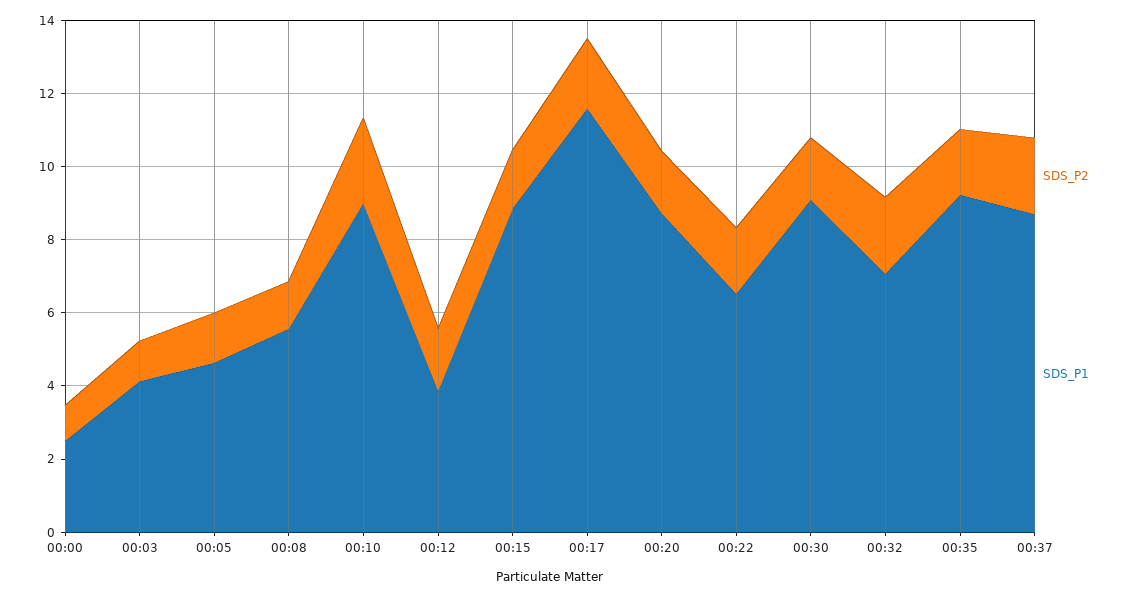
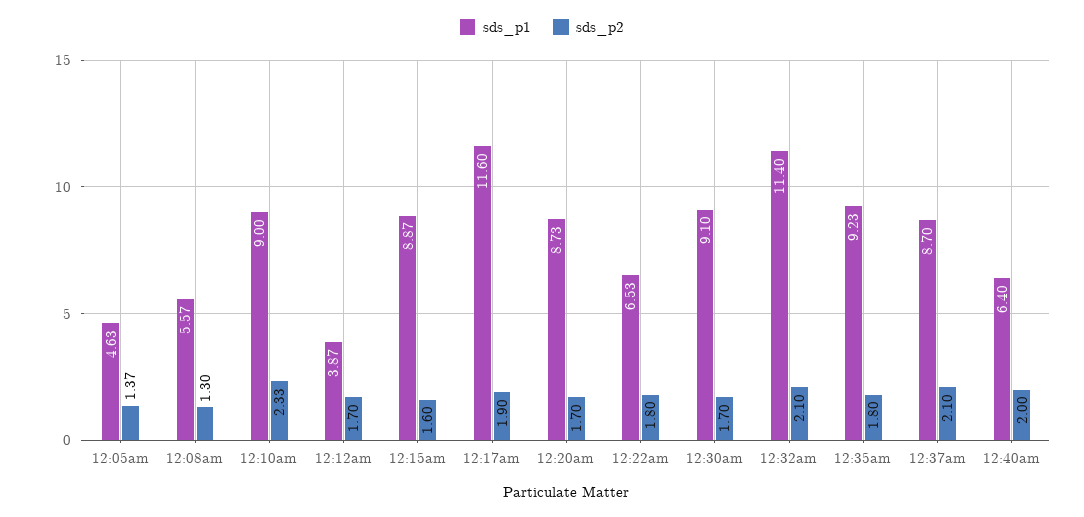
SDS_P2, 00:00: 1 -> none
SDS_P1, 00:00: 2.5 -> none
SDS_P2, 00:03: 1 -> none
SDS_P1, 00:03: 4 -> none
SDS_P1, 00:32: 7 -> 11.4
SDS_P1, 12:40am: none -> 6.4
SDS_P2, 12:40am: none -> 2

